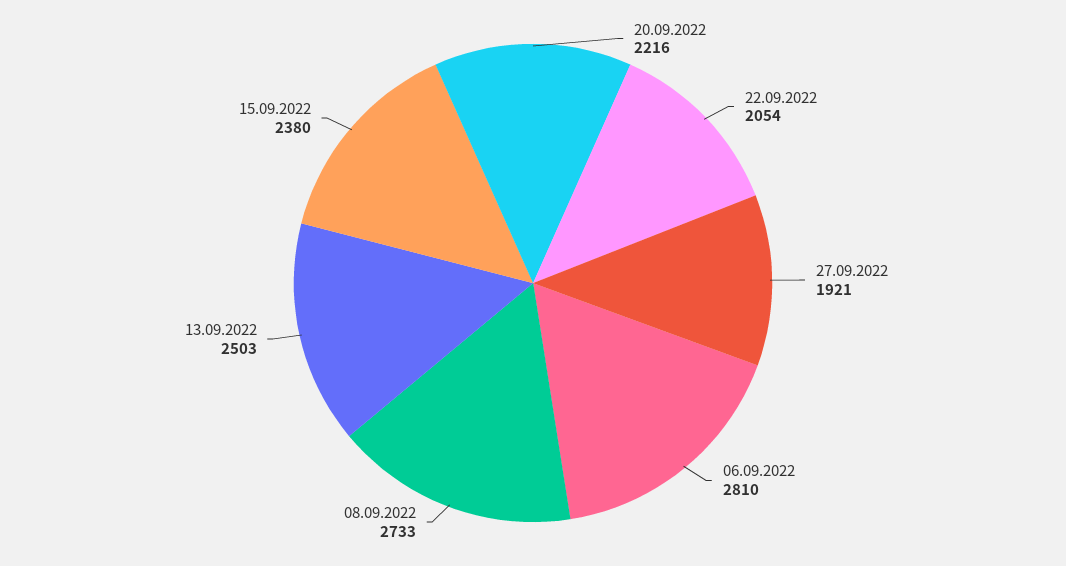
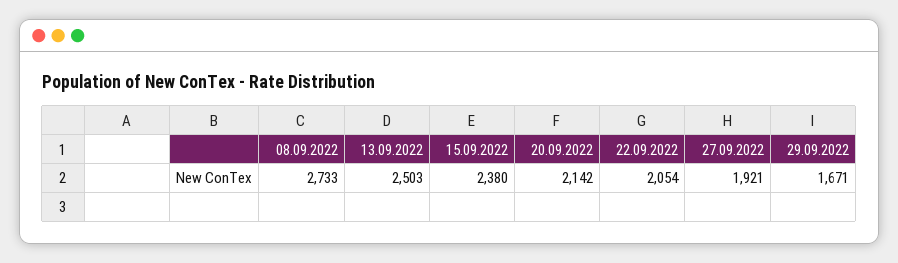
20.09.2022: 2216 -> 2142
06.09.2022: 2810 -> none
29.09.2022: none -> 1671

